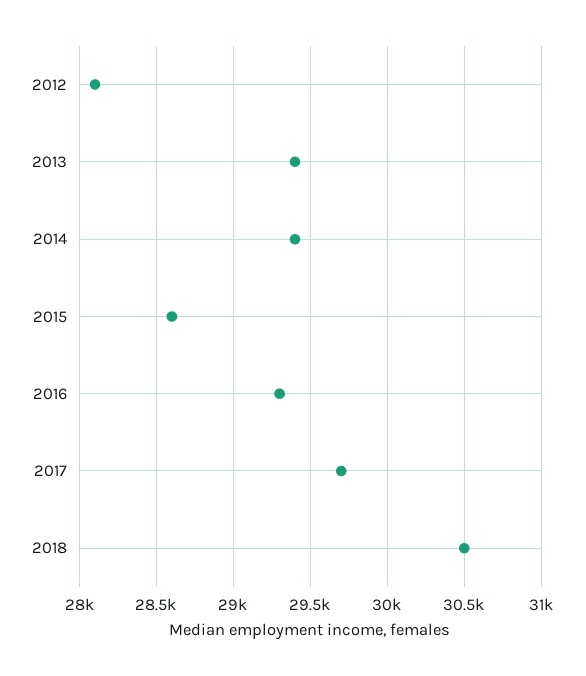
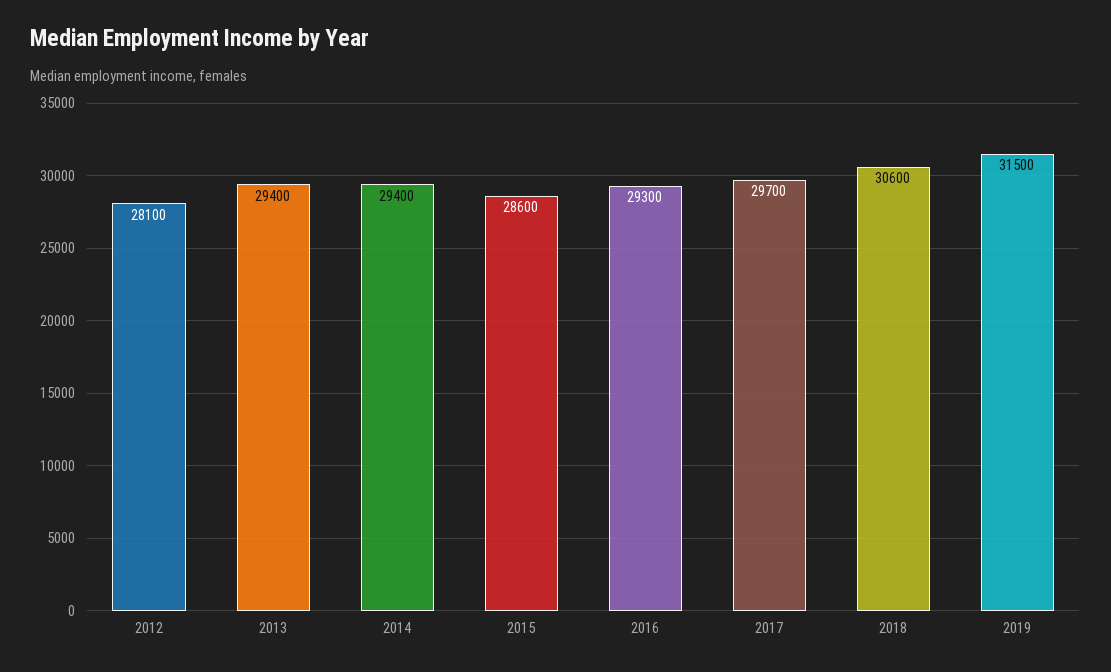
2018: 30500 -> 30600
2019: none -> 31500

